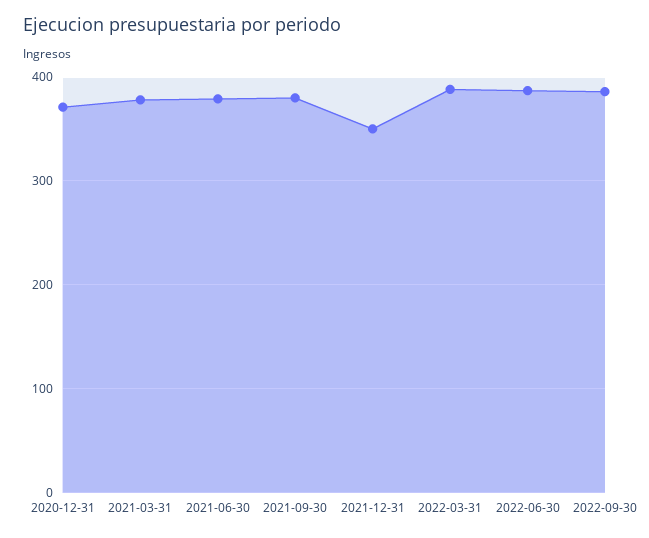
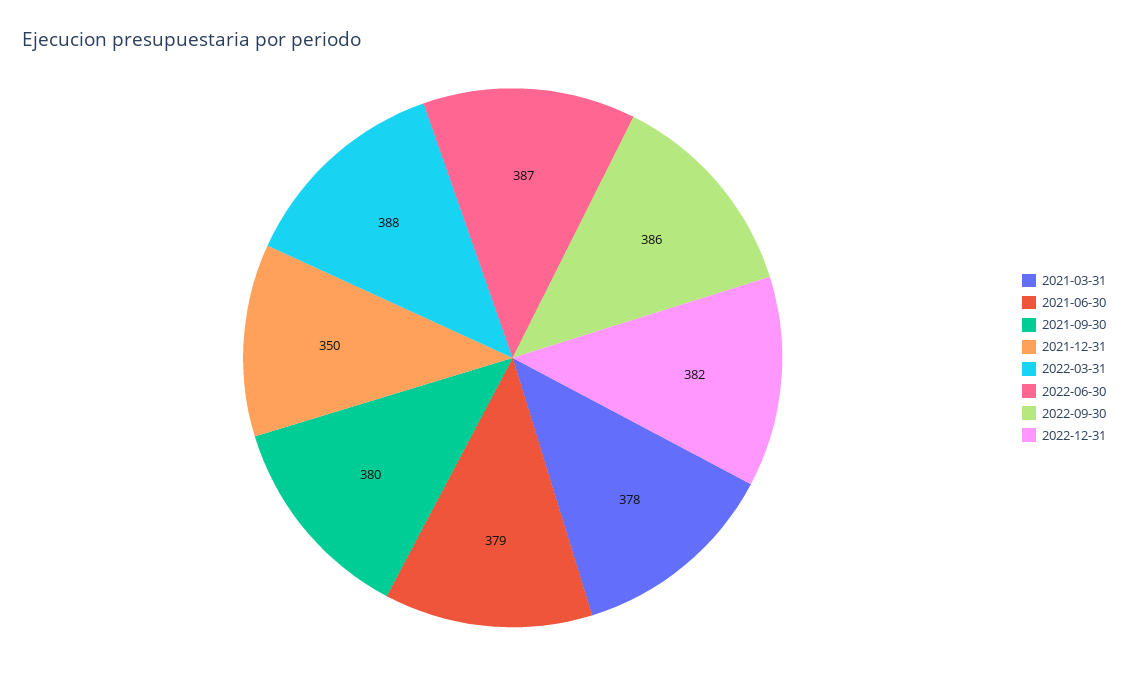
2020-12-31: 370 -> none
2022-12-31: none -> 382

